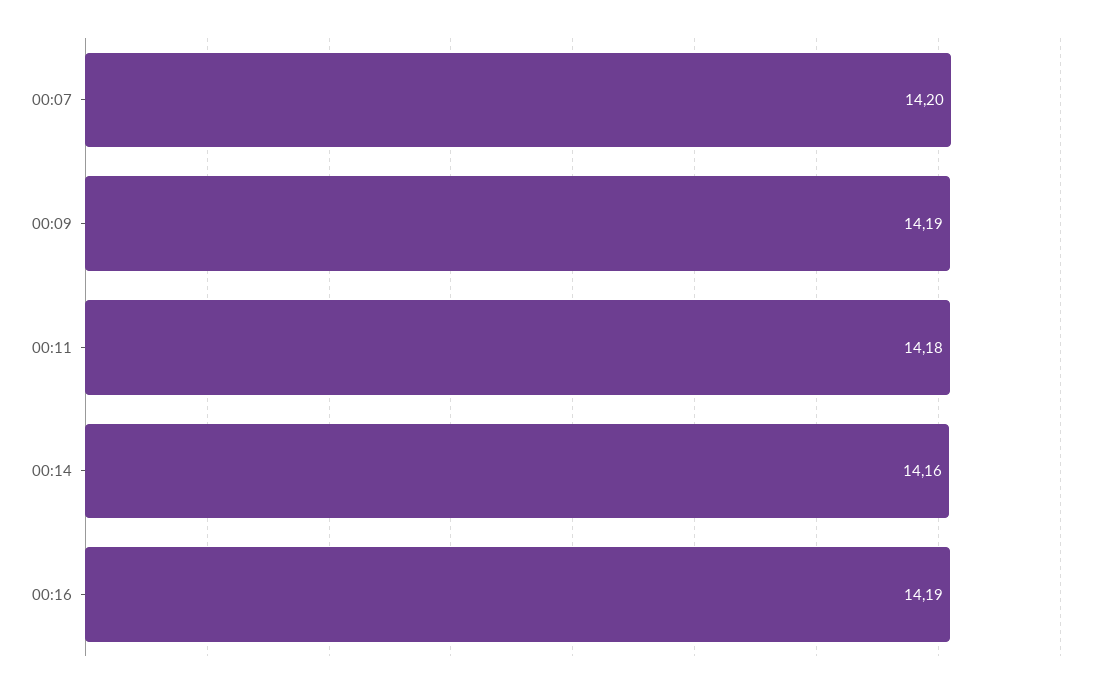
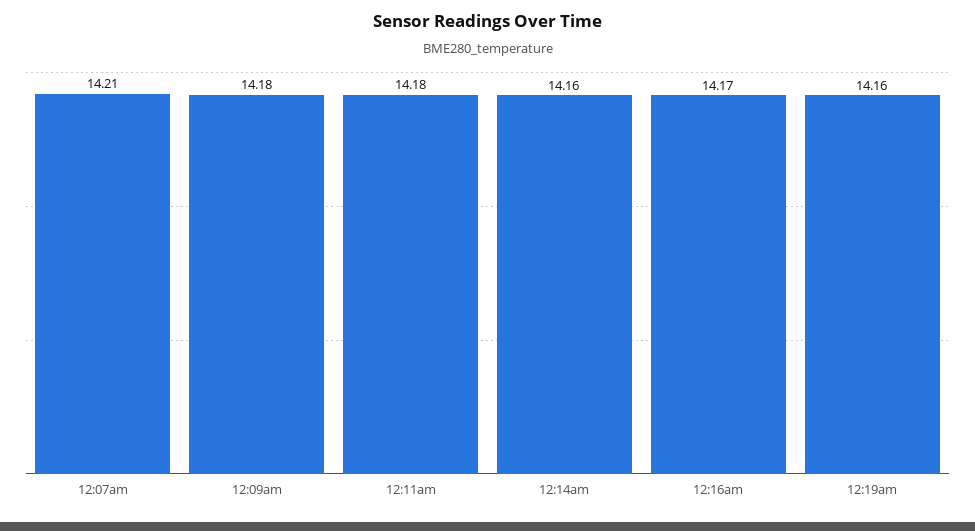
00:07: 14.2 -> 14.21
00:09: 14.19 -> 14.18
00:16: 14.19 -> 14.17
12:19am: none -> 14.16

